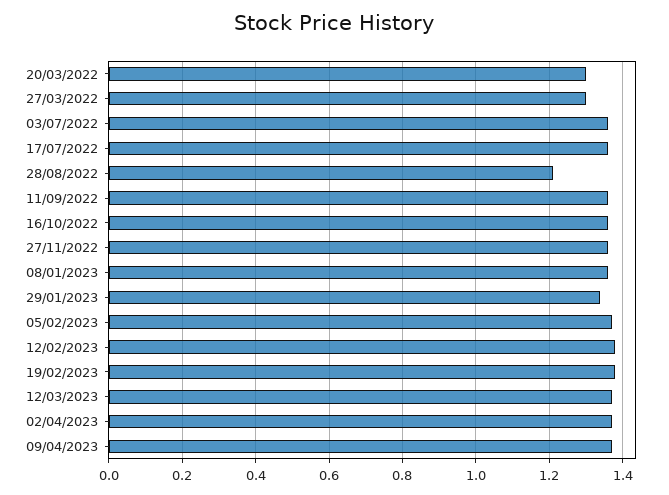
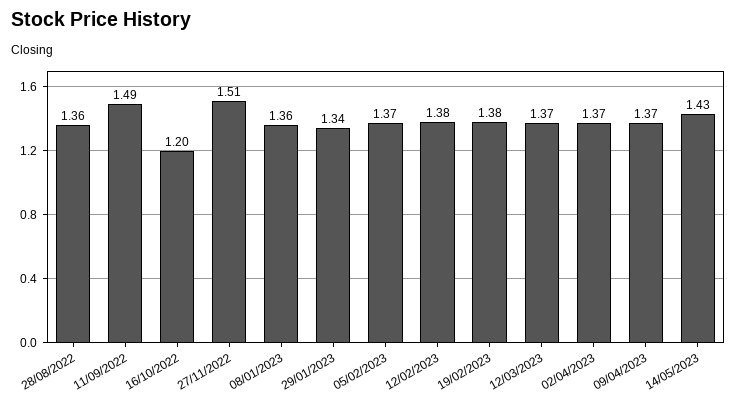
20/03/2022: 1.3 -> none
27/03/2022: 1.3 -> none
03/07/2022: 1.35 -> none
17/07/2022: 1.35 -> none
28/08/2022: 1.2 -> 1.36
11/09/2022: 1.35 -> 1.49
16/10/2022: 1.35 -> 1.2
27/11/2022: 1.35 -> 1.51
14/05/2023: none -> 1.43

